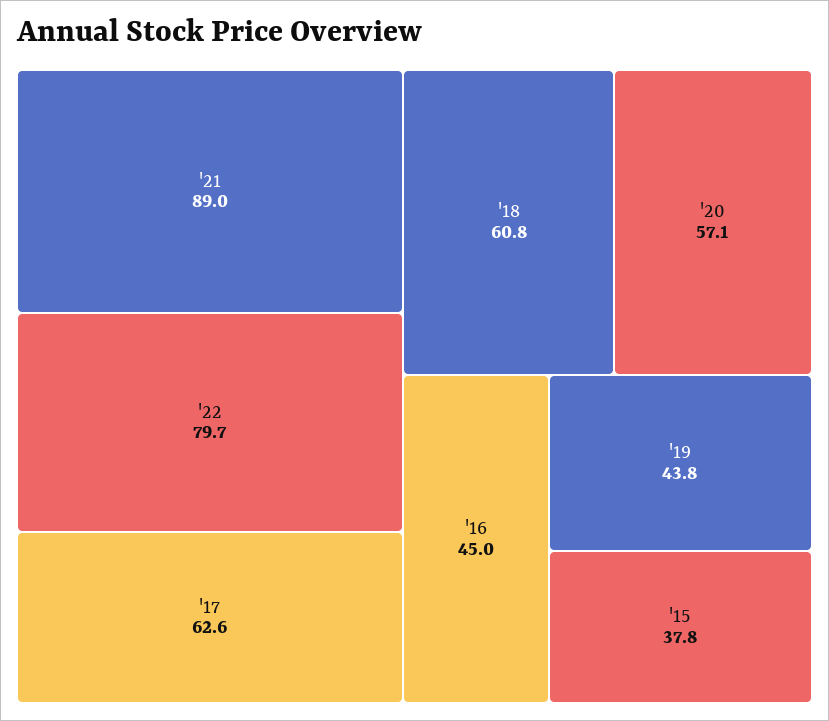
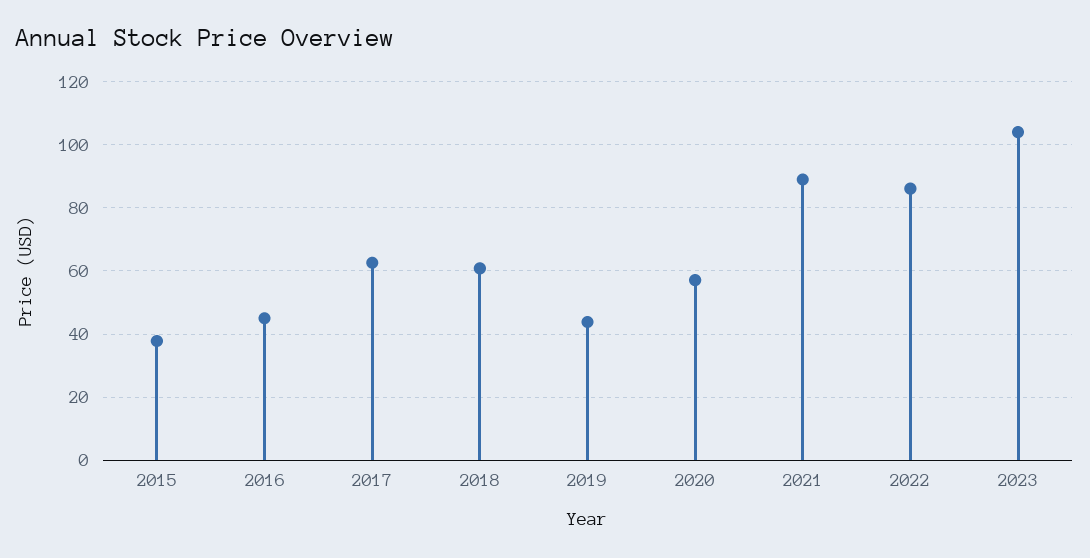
'22: 79.7 -> 86
2023: none -> 104

